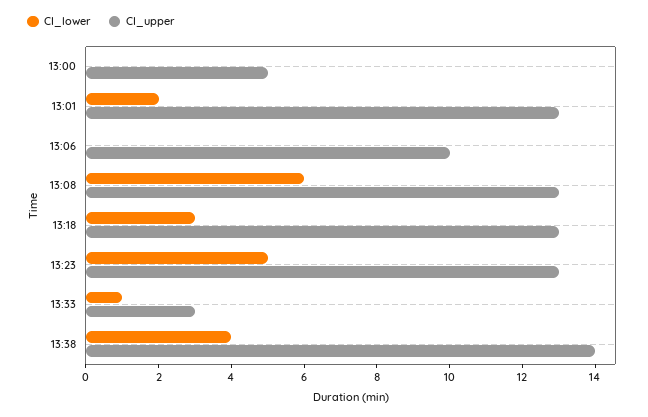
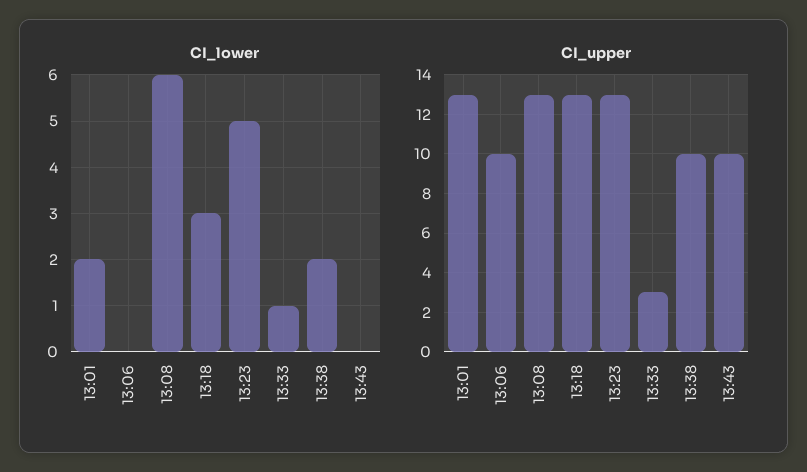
CI_lower, 13:00: 0 -> none
CI_upper, 13:00: 5 -> none
CI_lower, 13:38: 4 -> 2
CI_upper, 13:38: 14 -> 10
CI_lower, 13:43: none -> 0
CI_upper, 13:43: none -> 10

